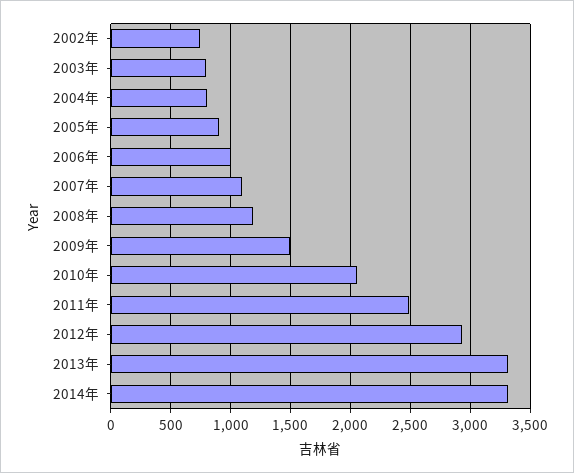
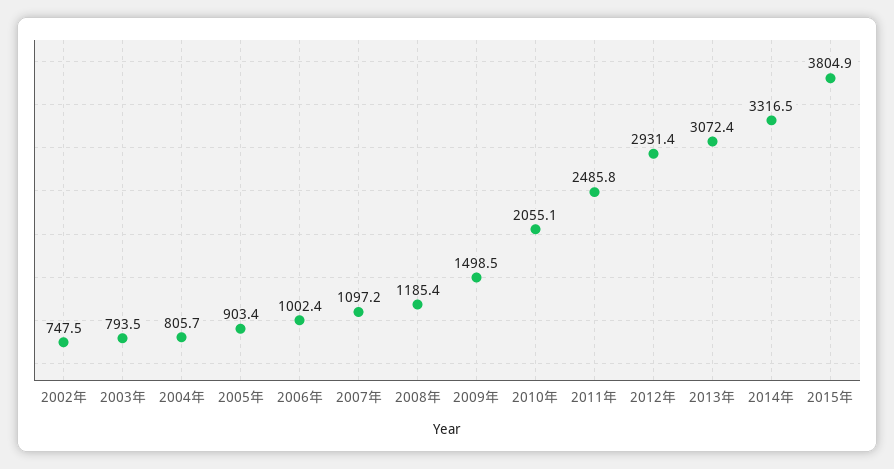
2013年: 3300 -> 3072.4
2015年: none -> 3804.9

